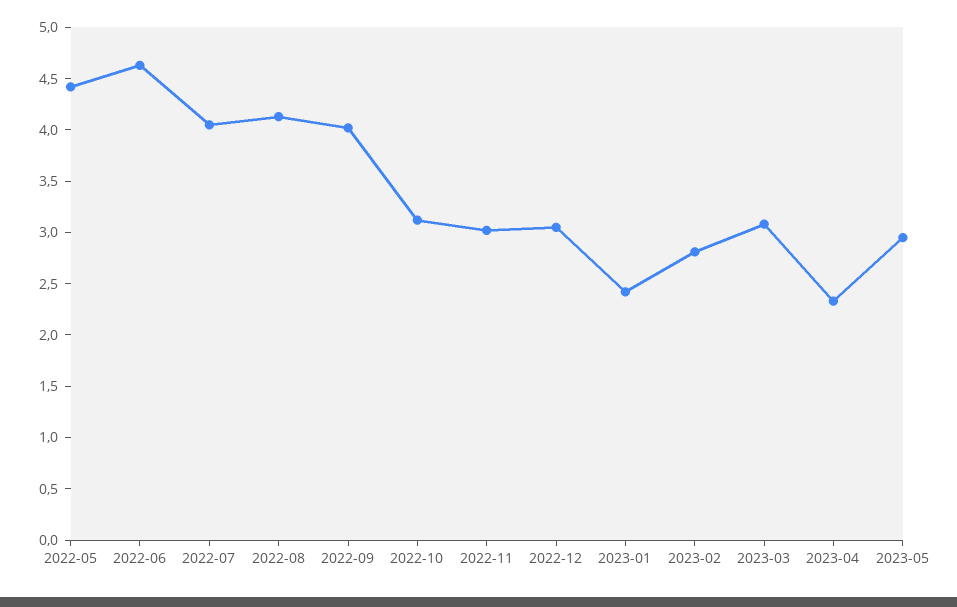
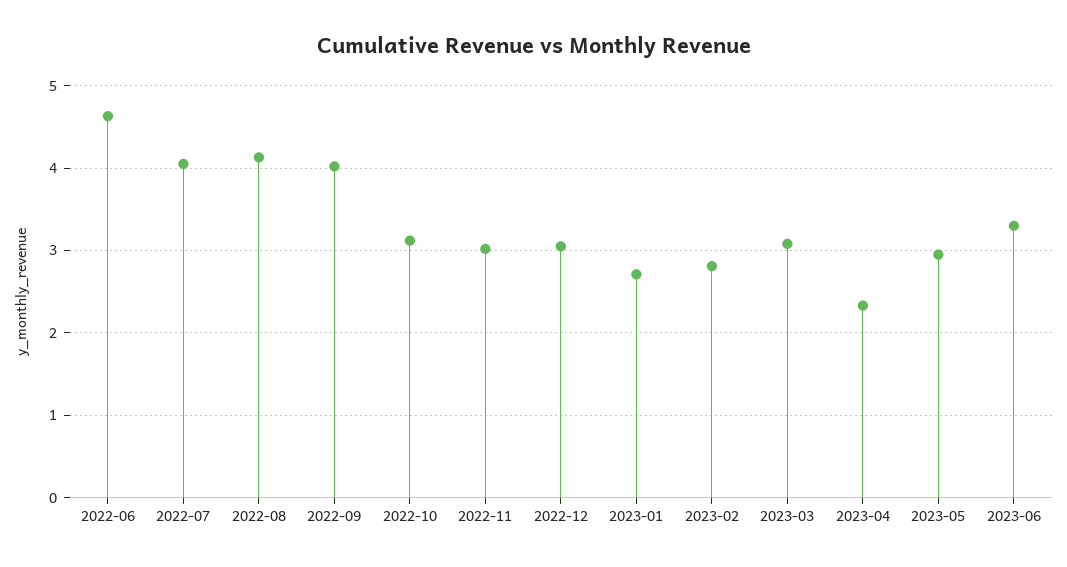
2022-05: 4.4 -> none
2023-01: 2.4 -> 2.7
2023-06: none -> 3.3

